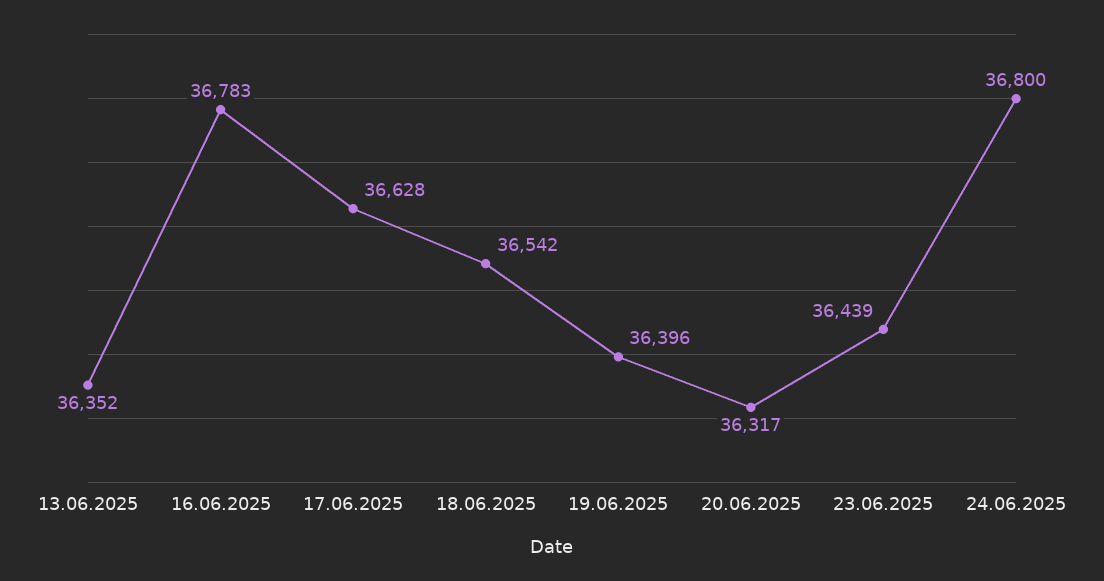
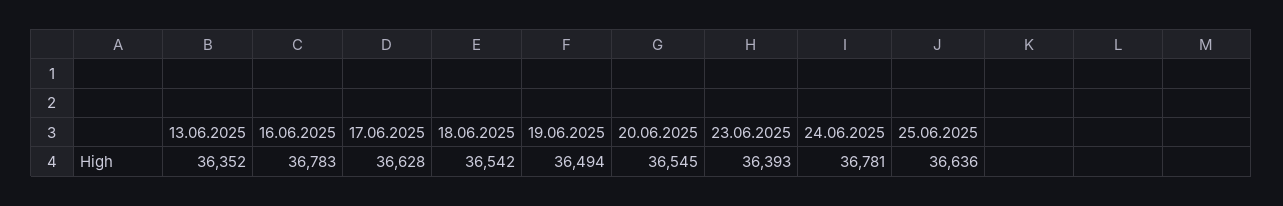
19.06.2025: 36396 -> 36494
20.06.2025: 36317 -> 36545
23.06.2025: 36439 -> 36393
24.06.2025: 36800 -> 36781
25.06.2025: none -> 36636

